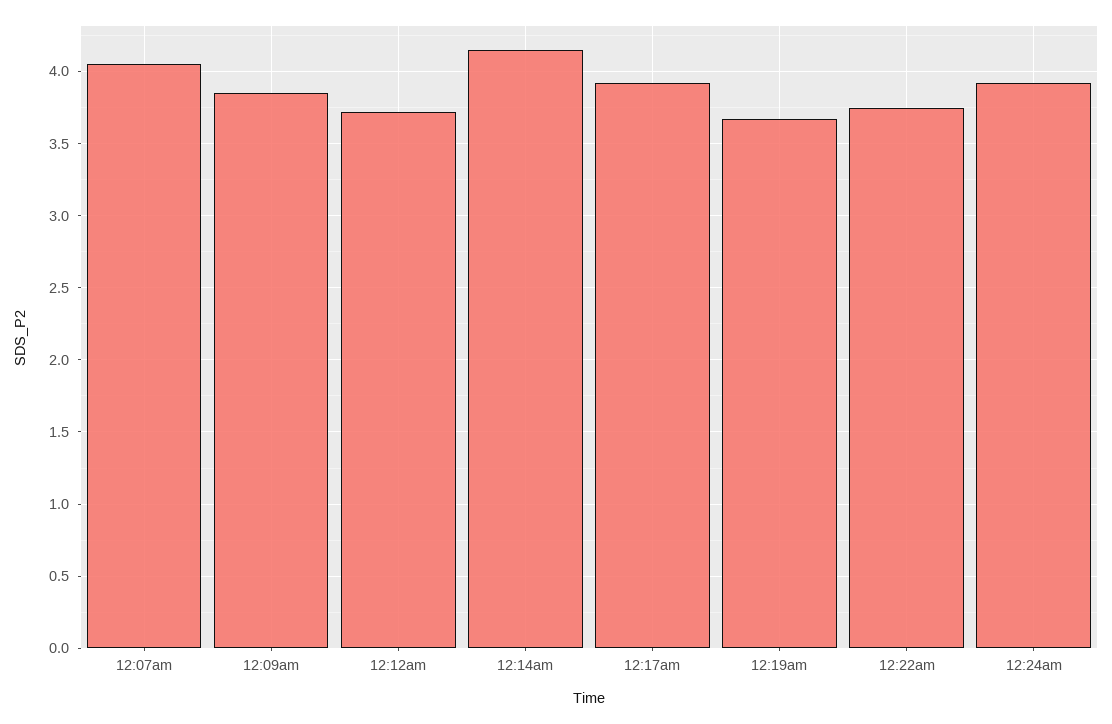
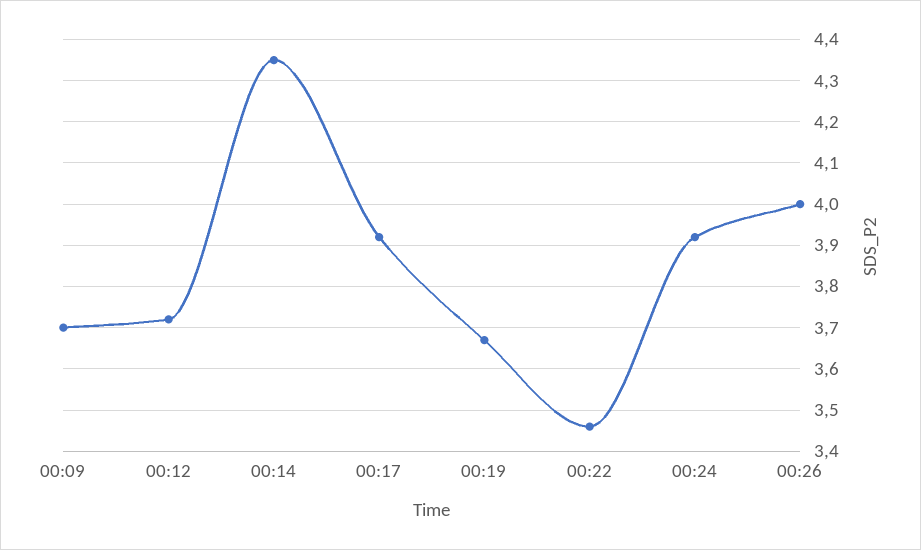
12:07am: 4.05 -> none
12:09am: 3.85 -> 3.7
12:14am: 4.15 -> 4.35
12:22am: 3.75 -> 3.45
00:26: none -> 4

